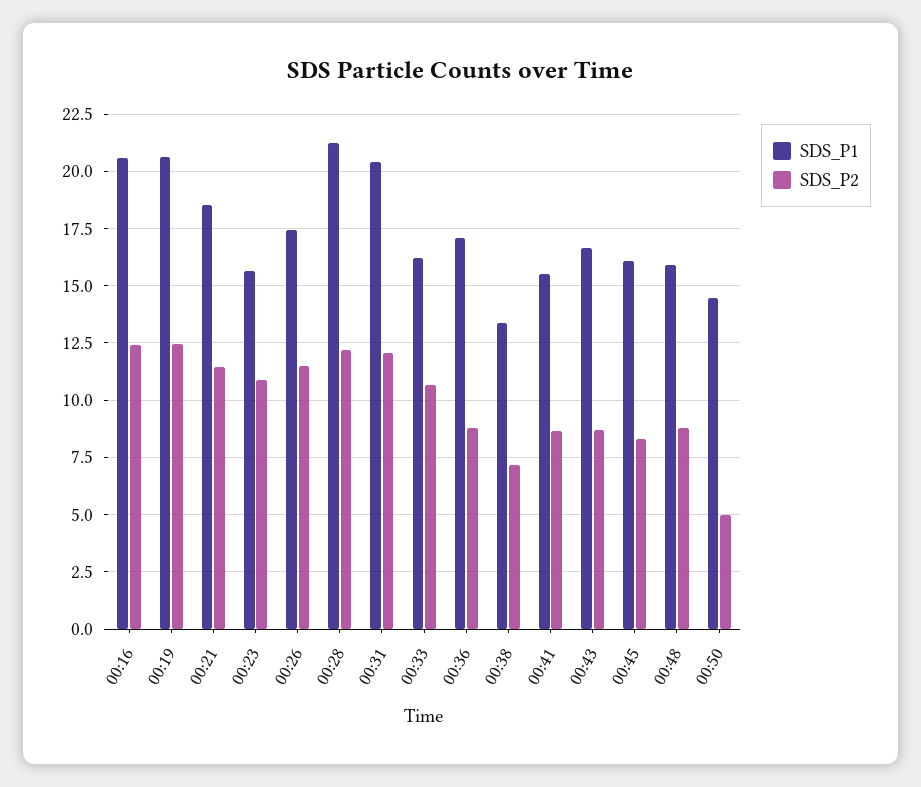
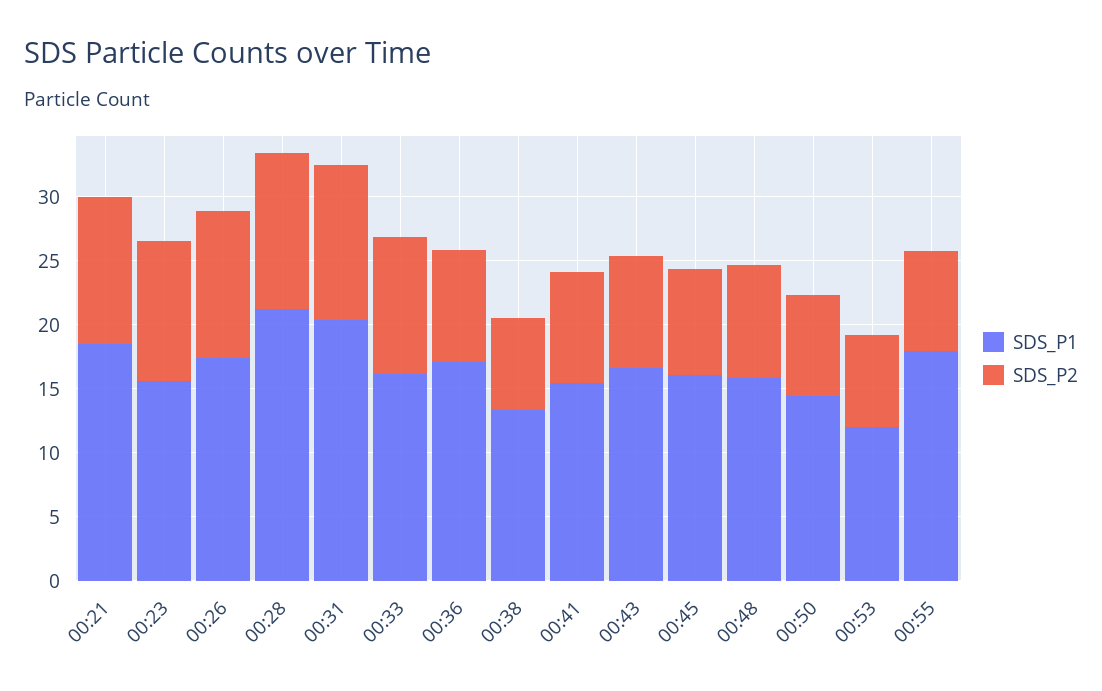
SDS_P1, 00:16: 20.5 -> none
SDS_P2, 00:16: 12.5 -> none
SDS_P1, 00:19: 20.5 -> none
SDS_P2, 00:19: 12.5 -> none
SDS_P2, 00:50: 5 -> 8
SDS_P1, 00:53: none -> 12
SDS_P2, 00:53: none -> 7
SDS_P1, 00:55: none -> 18
SDS_P2, 00:55: none -> 8

